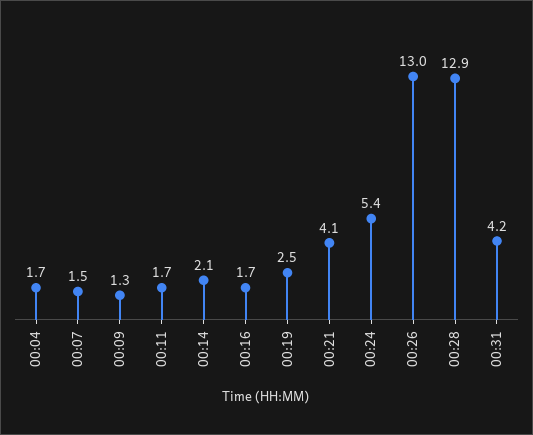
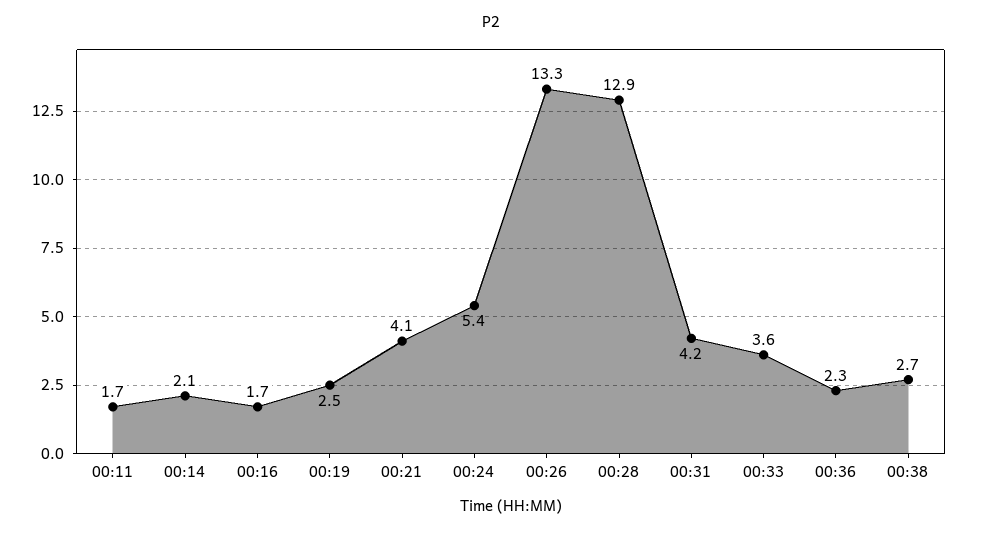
00:04: 1.7 -> none
00:07: 1.5 -> none
00:09: 1.3 -> none
00:26: 13 -> 13.3
00:33: none -> 3.6
00:36: none -> 2.3
00:38: none -> 2.7

